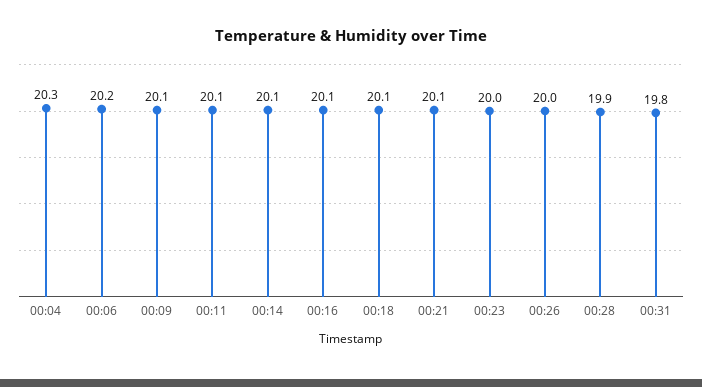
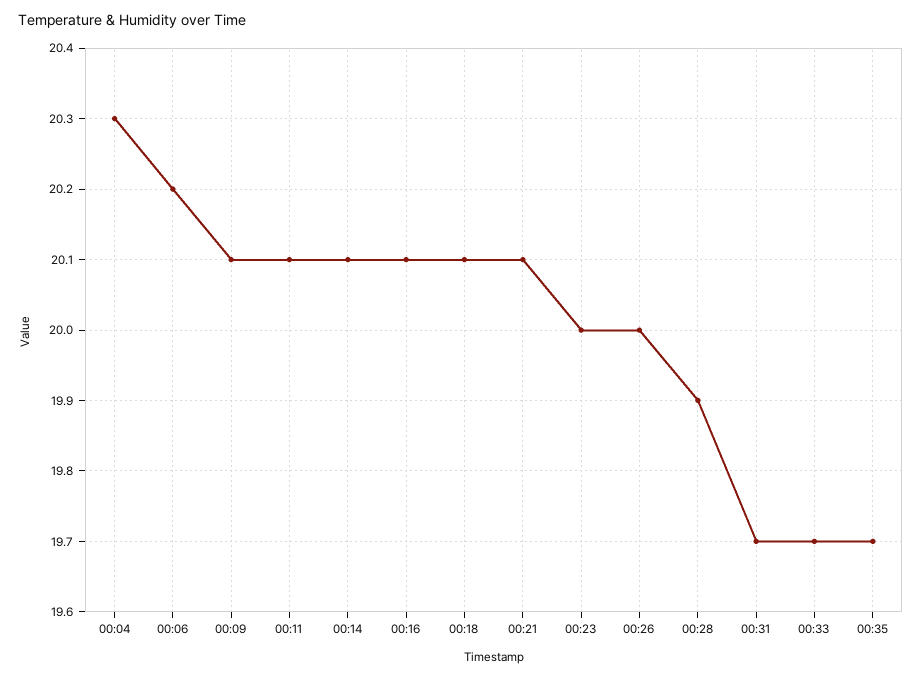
00:31: 19.8 -> 19.7
00:33: none -> 19.7
00:35: none -> 19.7

